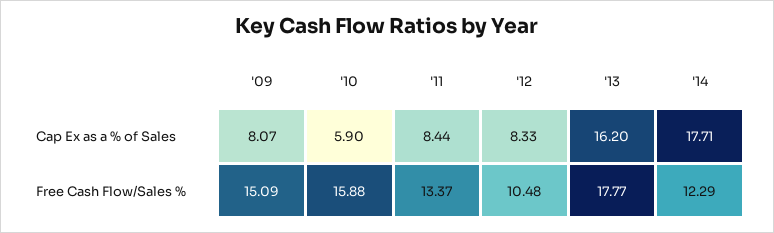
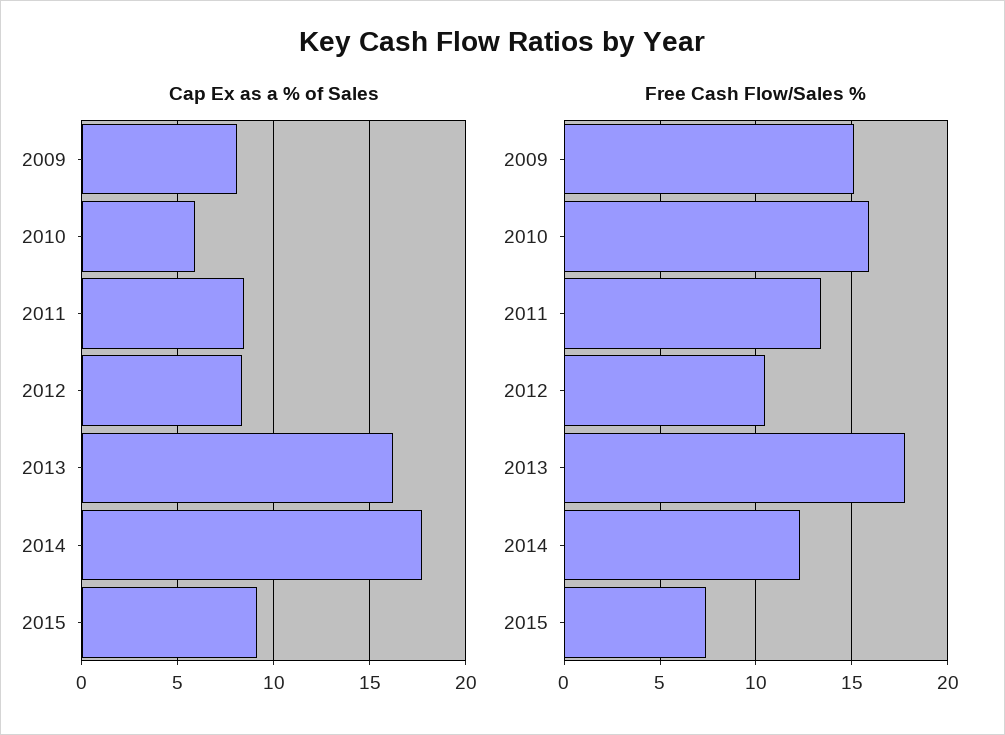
Cap Ex as a % of Sales, 2015: none -> 9
Free Cash Flow/Sales %, 2015: none -> 7.5

